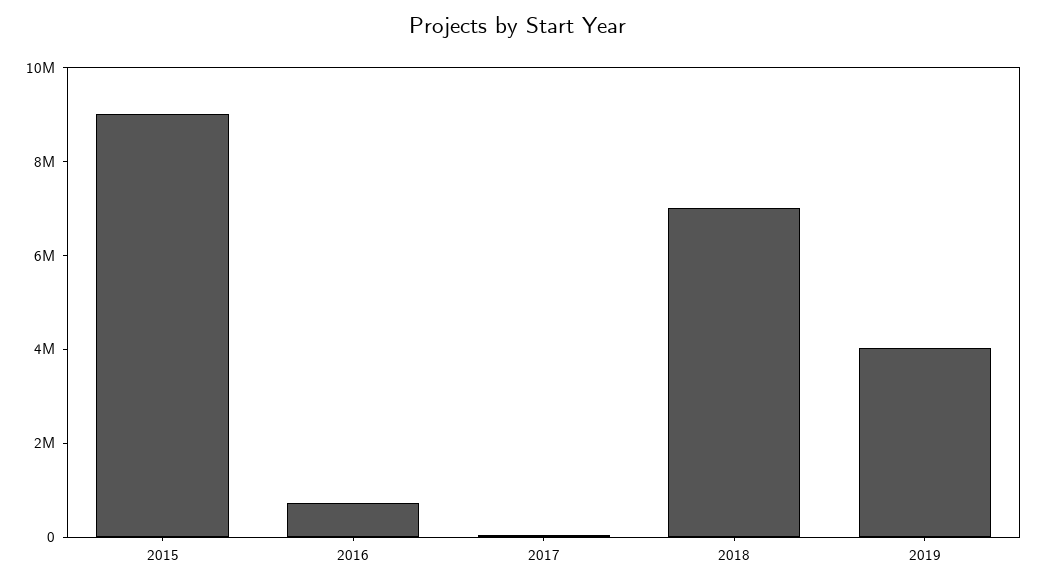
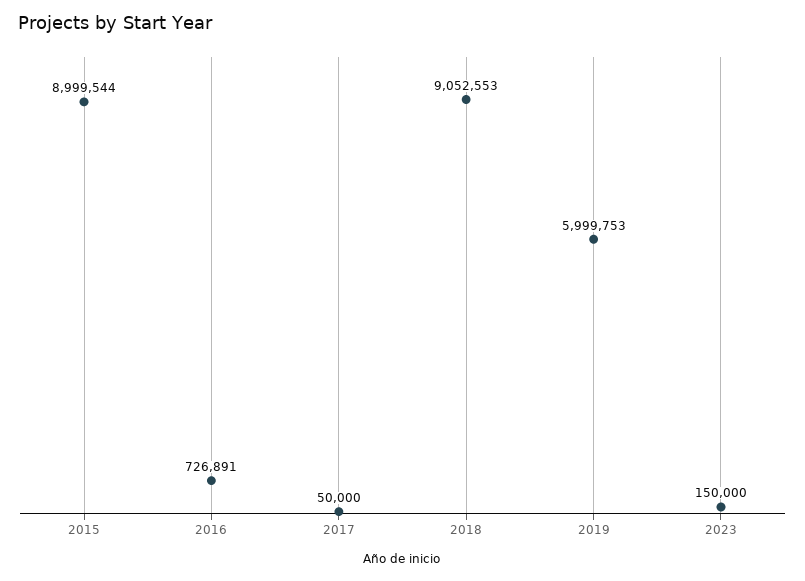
2018: 7000000 -> 9052553
2019: 4000000 -> 5999753
2023: none -> 150000

